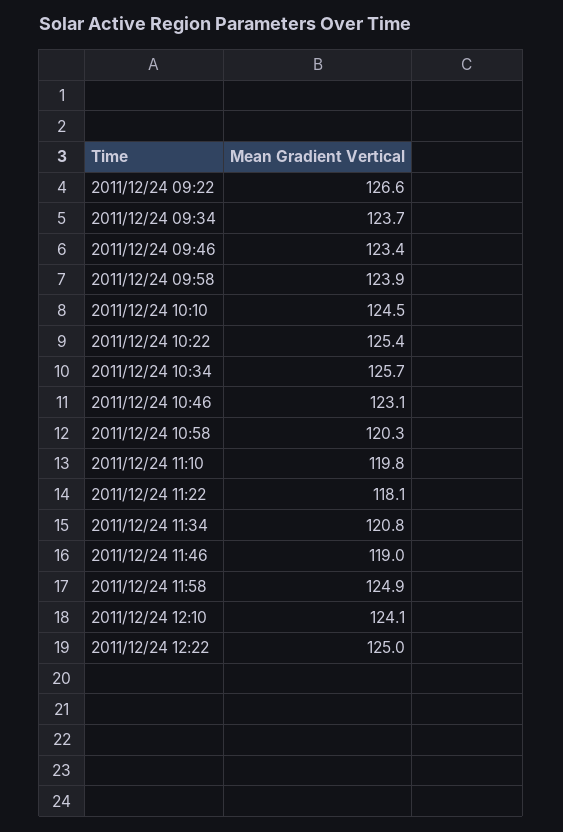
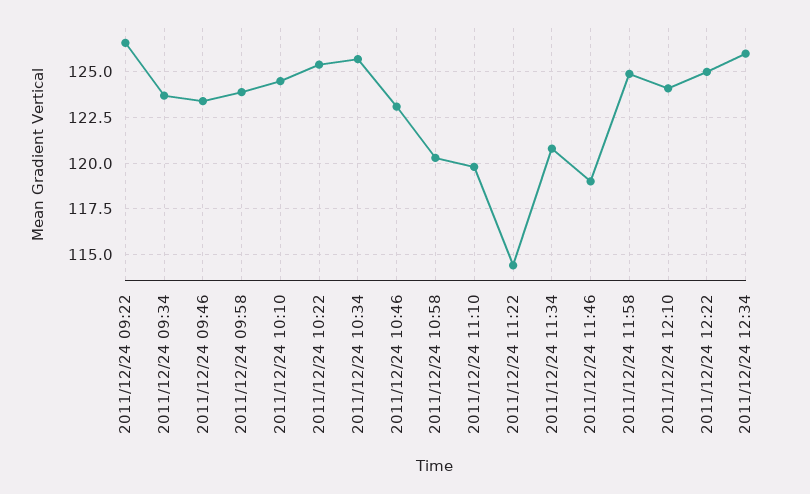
2011/12/24 11:22: 118.1 -> 114.5
2011/12/24 12:34: none -> 126

